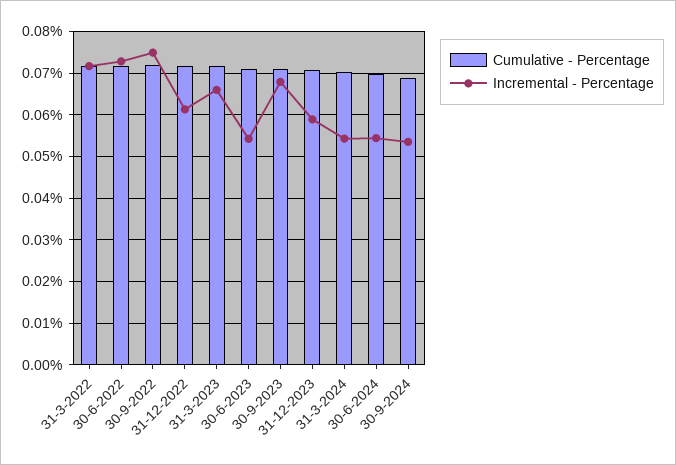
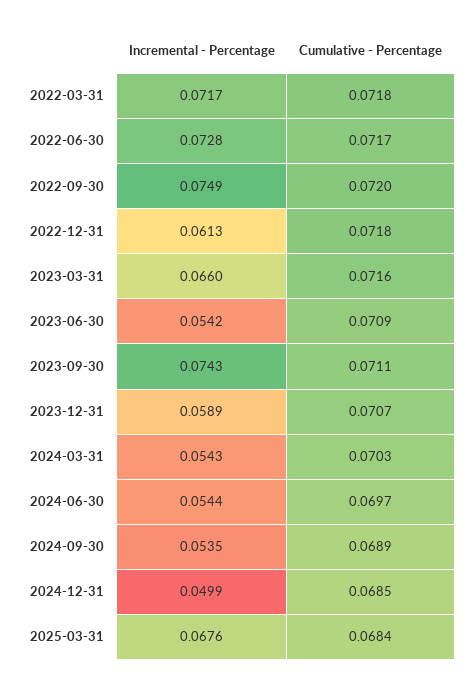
Incremental - Percentage, 30-9-2023: 0.068 -> 0.0743
Incremental - Percentage, 2024-12-31: none -> 0.0499
Cumulative - Percentage, 2024-12-31: none -> 0.0685
Incremental - Percentage, 2025-03-31: none -> 0.0676
Cumulative - Percentage, 2025-03-31: none -> 0.0684

